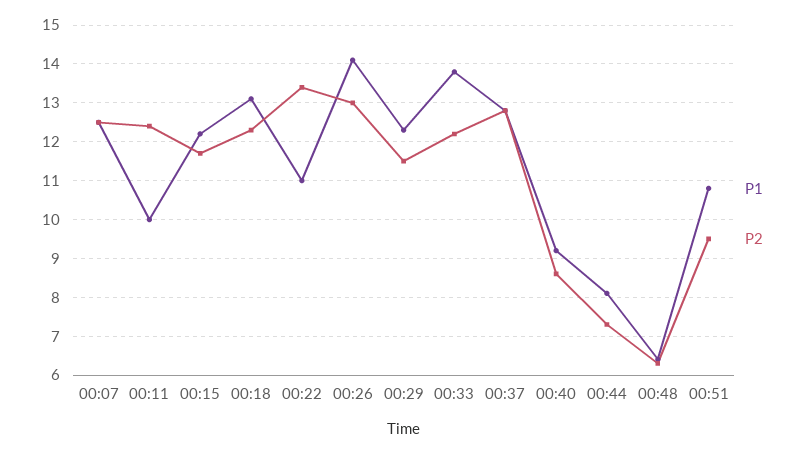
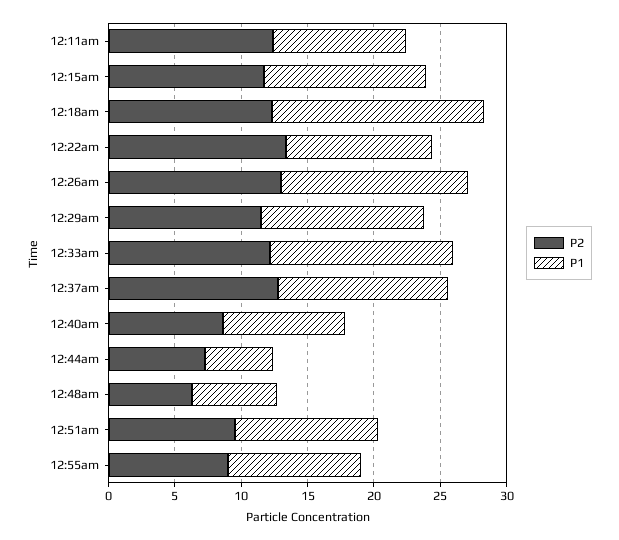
P1, 00:07: 12.5 -> none
P2, 00:07: 12.5 -> none
P1, 00:18: 13 -> 16
P1, 00:44: 8 -> 5
P2, 12:55am: none -> 9
P1, 12:55am: none -> 10

